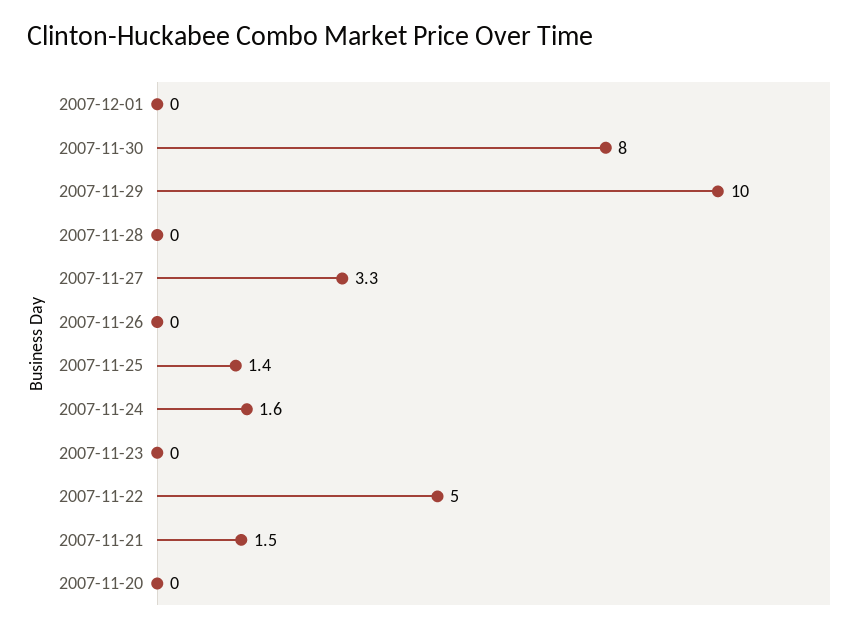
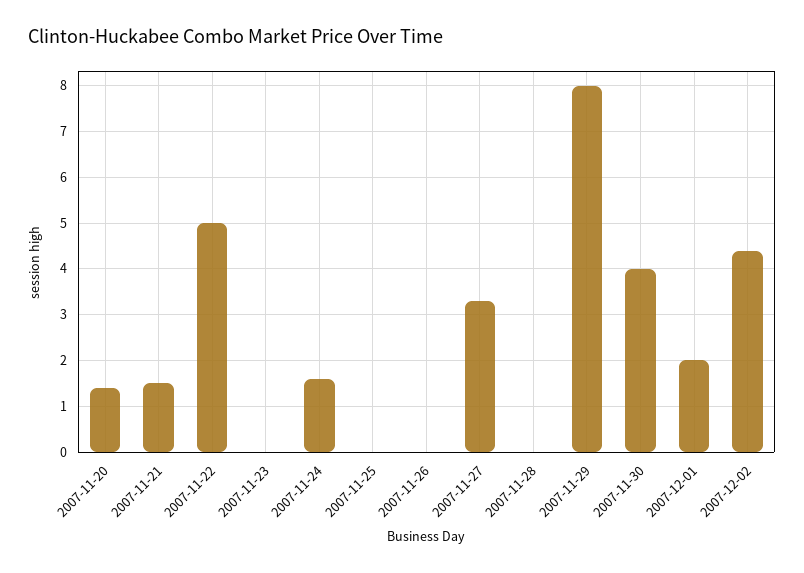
2007-12-01: 0 -> 2
2007-11-30: 8 -> 4
2007-11-29: 10 -> 8
2007-11-25: 1.4 -> 0
2007-11-20: 0 -> 1.5
2007-12-02: none -> 4.5

